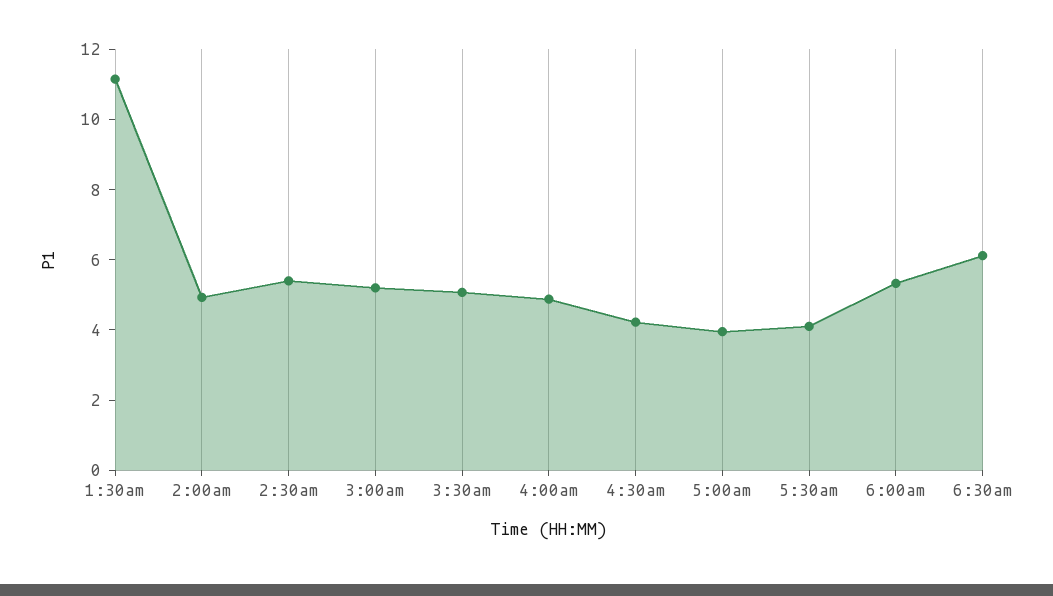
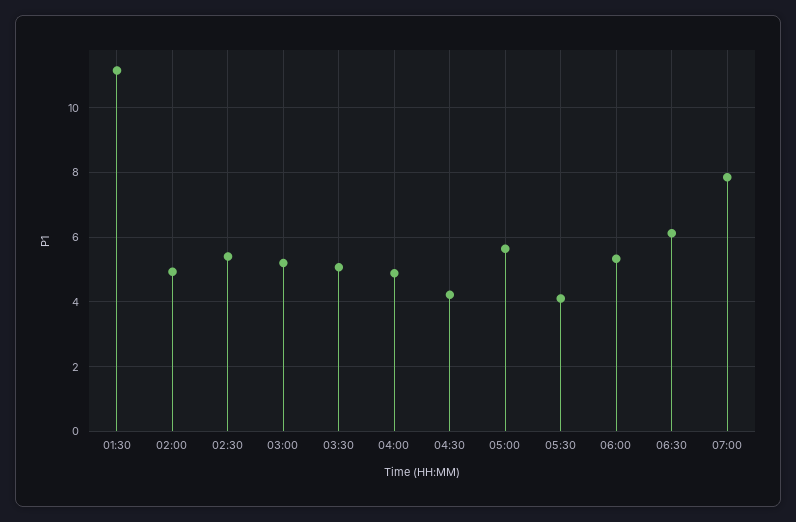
5:00am: 4 -> 5.6
07:00: none -> 7.8

